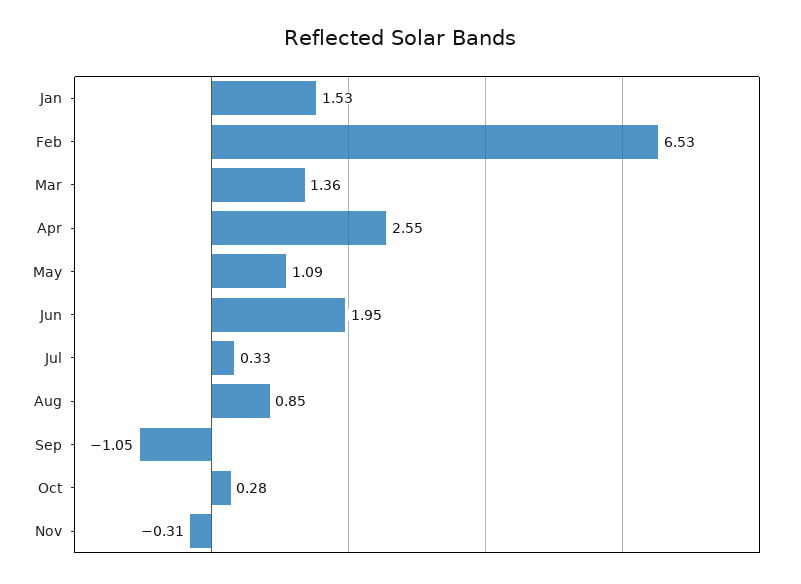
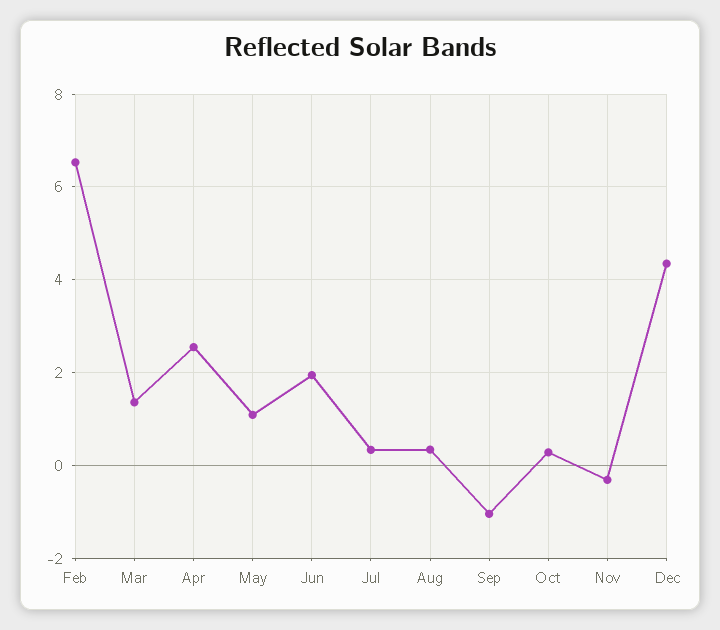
Jan: 1.53 -> none
Aug: 0.85 -> 0.4
Dec: none -> 4.4

